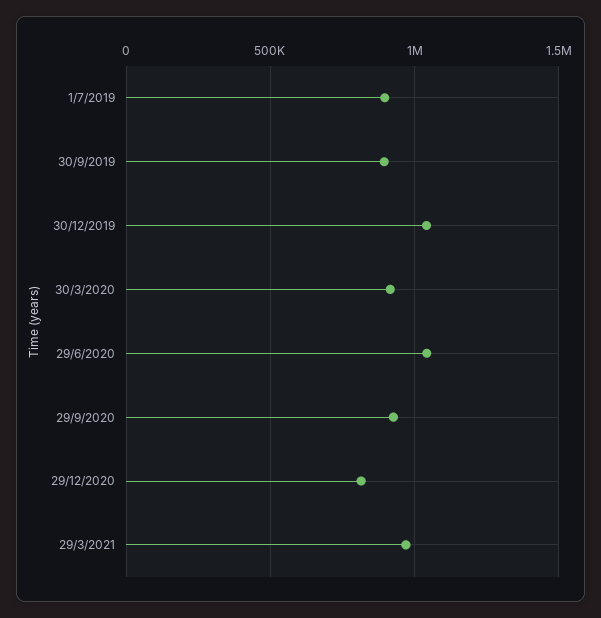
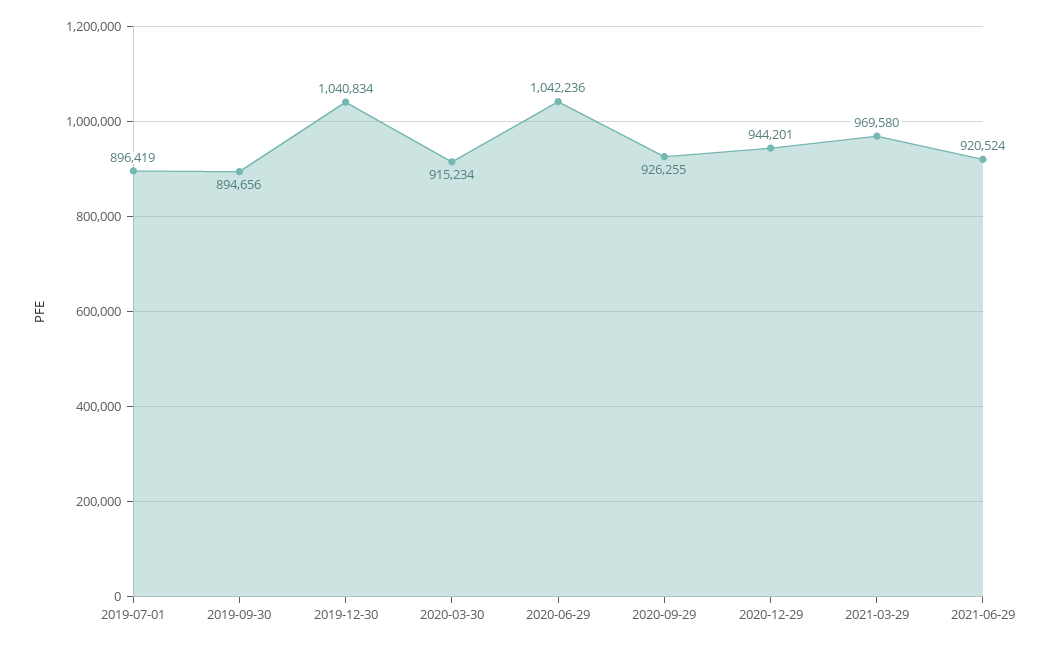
29/12/2020: 800000 -> 944201
2021-06-29: none -> 920524

